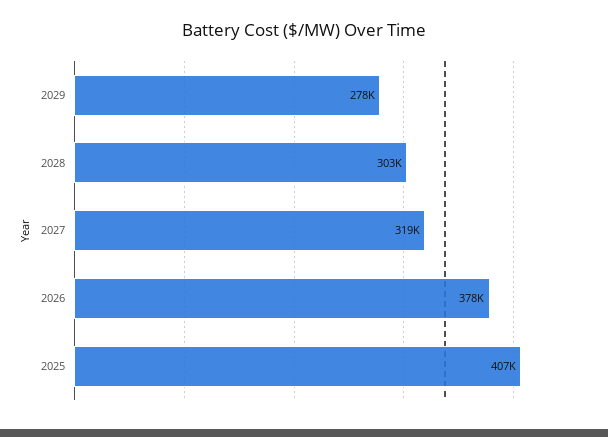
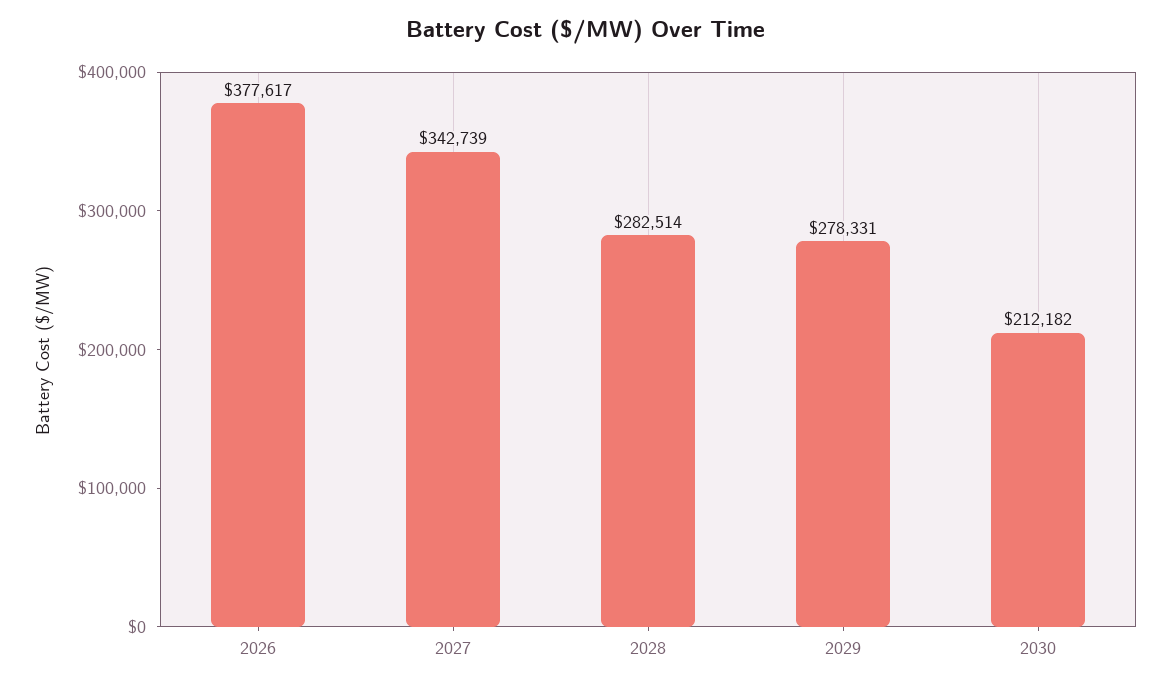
2028: 303000 -> 282514
2027: 319000 -> 342739
2025: 407000 -> none
2030: none -> 212182

